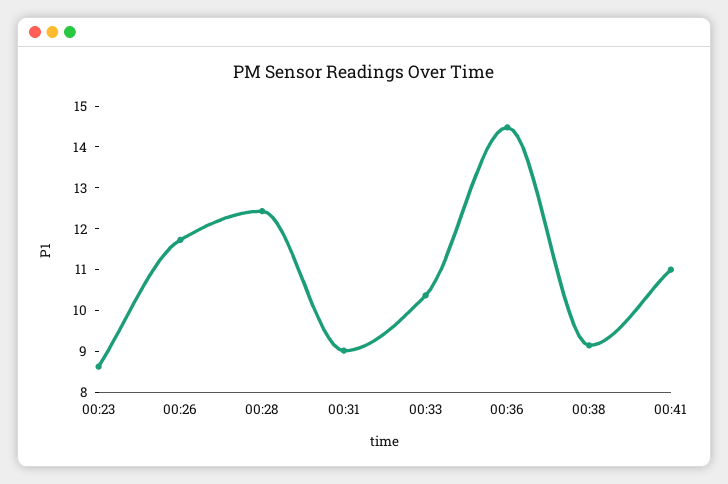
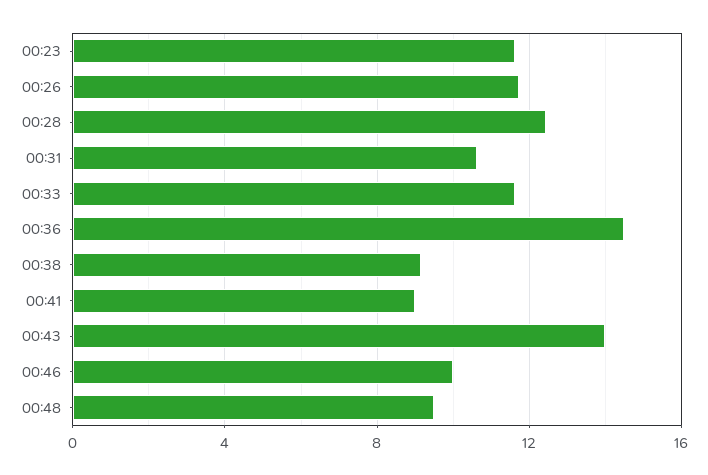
00:23: 8.6 -> 11.5
00:31: 9 -> 10.5
00:33: 10.4 -> 11.5
00:41: 11 -> 9
00:43: none -> 14
00:46: none -> 10
00:48: none -> 9.5

